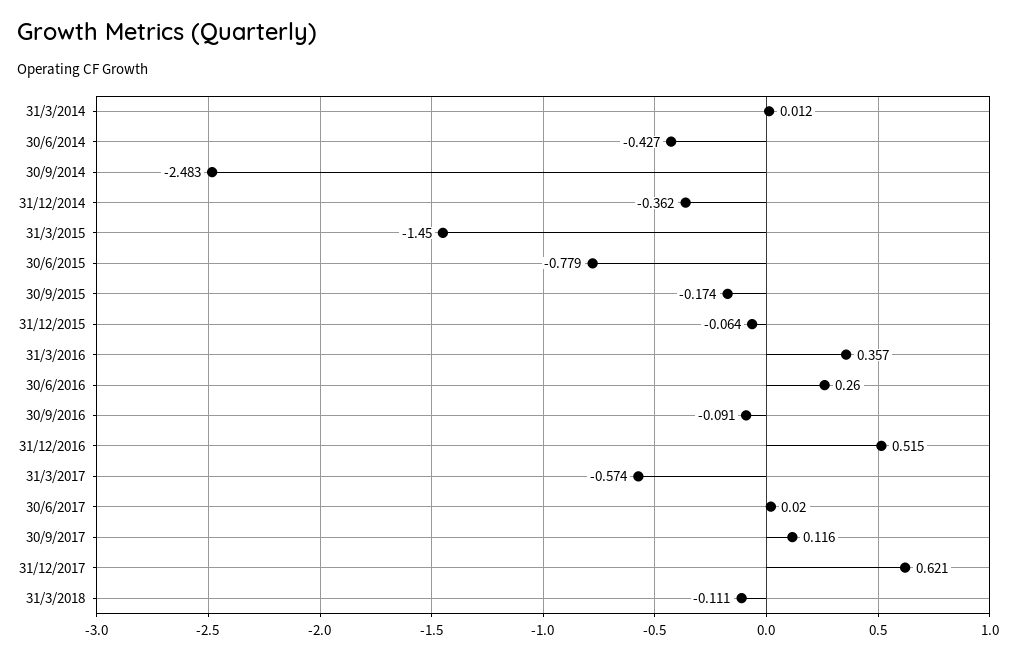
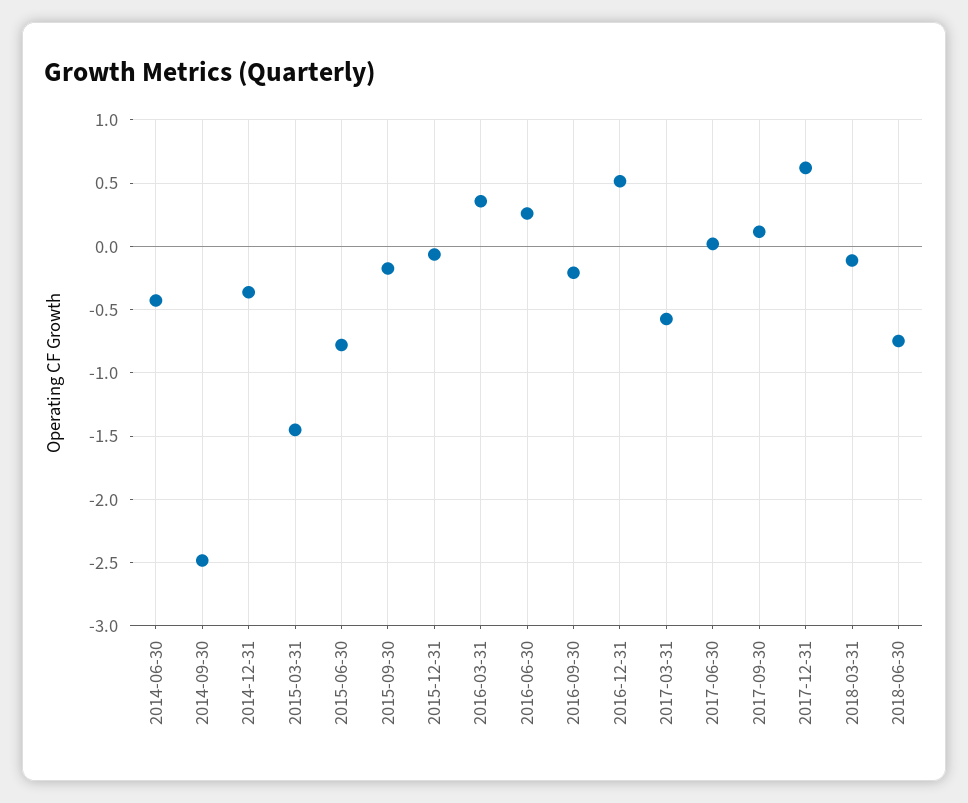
31/3/2014: 0.012 -> none
30/9/2016: -0.091 -> -0.2
2018-06-30: none -> -0.75

